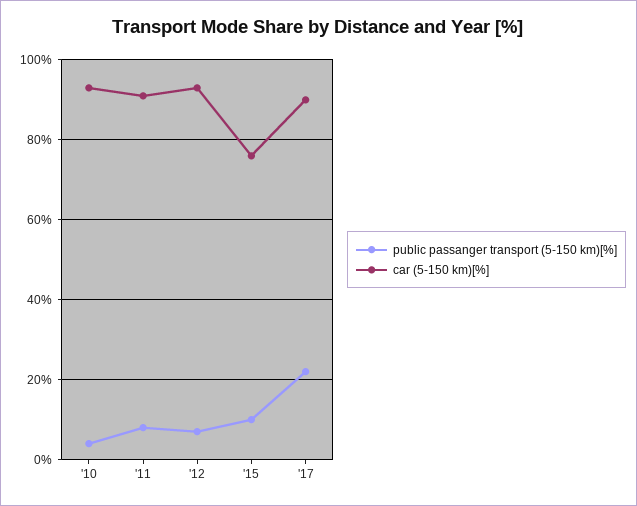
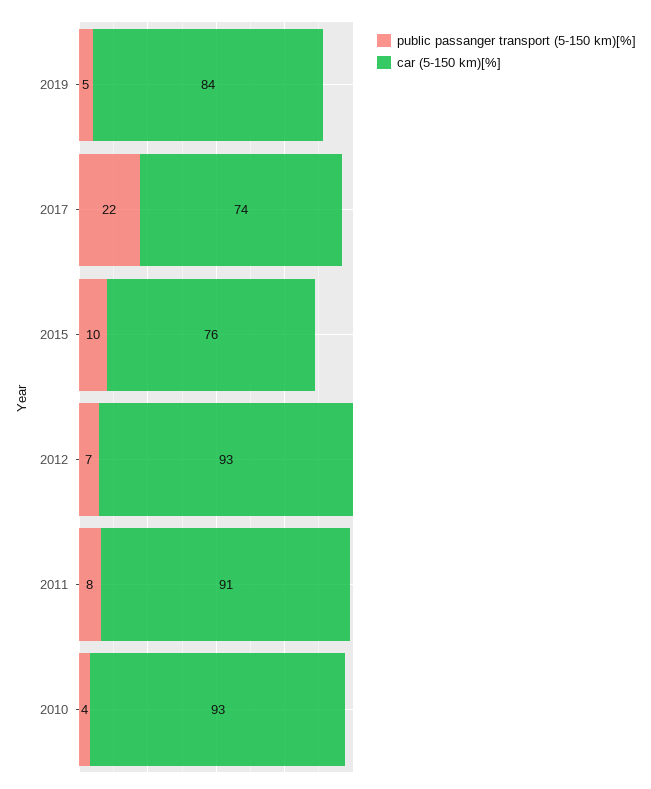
car (5-150 km)[%], '17: 90 -> 74
public passanger transport (5-150 km)[%], 2019: none -> 5
car (5-150 km)[%], 2019: none -> 84

